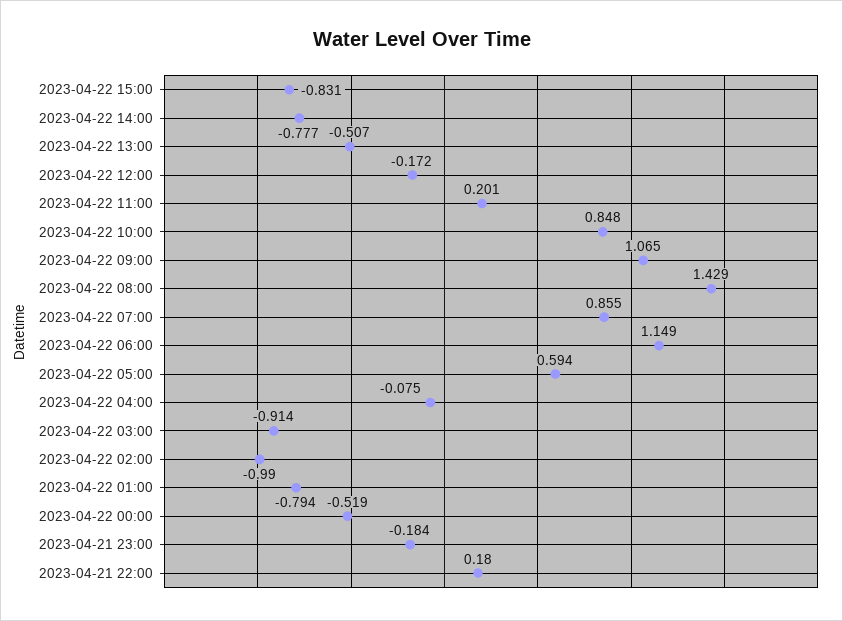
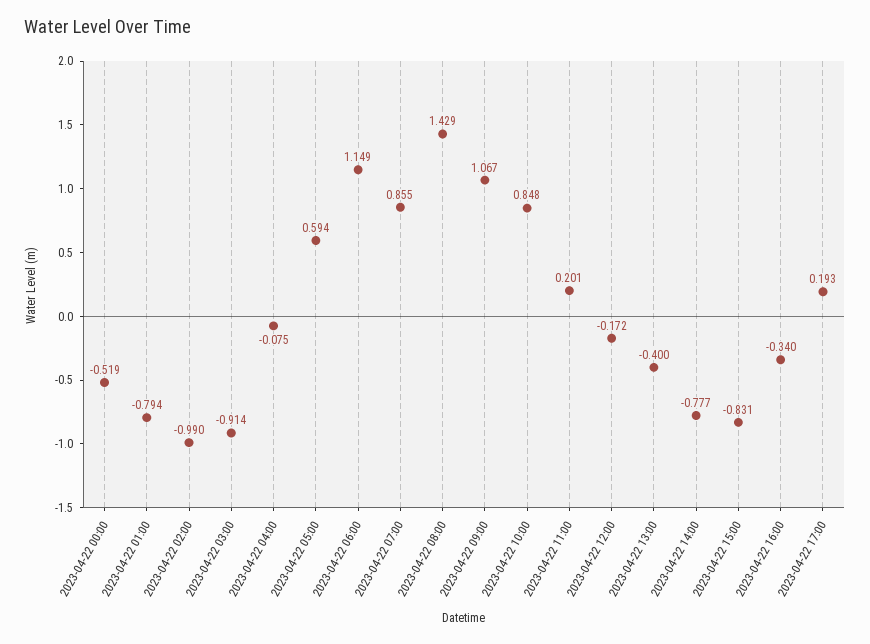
2023-04-22 13:00: -0.507 -> -0.4
2023-04-22 09:00: 1.065 -> 1.067
2023-04-21 23:00: -0.184 -> none
2023-04-21 22:00: 0.18 -> none
2023-04-22 16:00: none -> -0.34
2023-04-22 17:00: none -> 0.193

